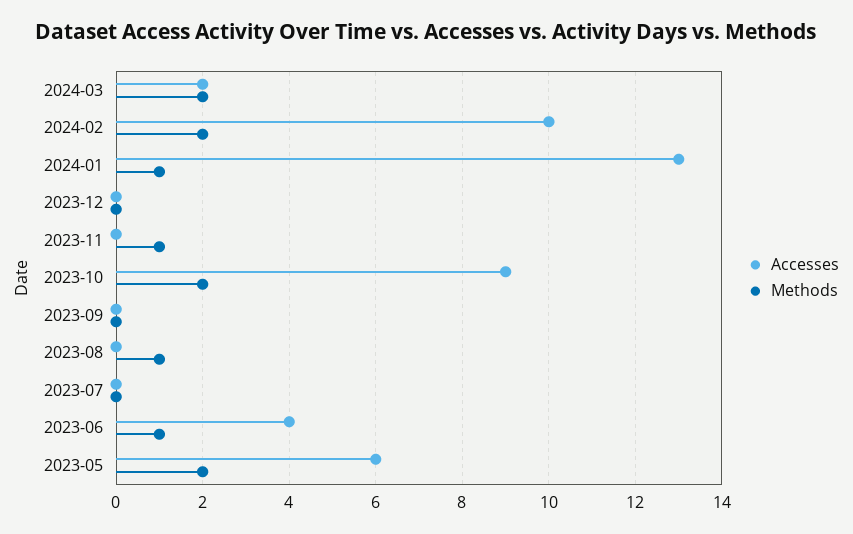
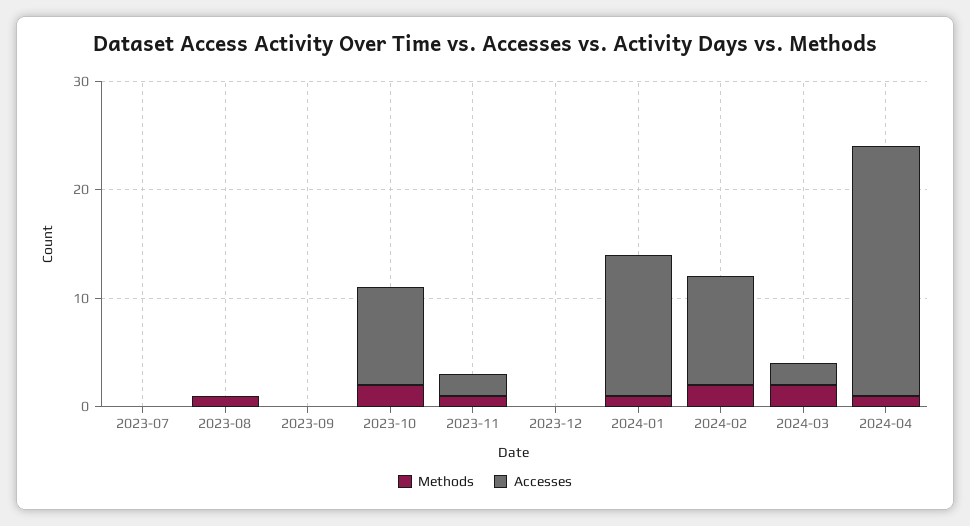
Accesses, 2023-11: 0 -> 2
Accesses, 2023-06: 4 -> none
Methods, 2023-06: 1 -> none
Accesses, 2023-05: 6 -> none
Methods, 2023-05: 2 -> none
Methods, 2024-04: none -> 1
Accesses, 2024-04: none -> 23

